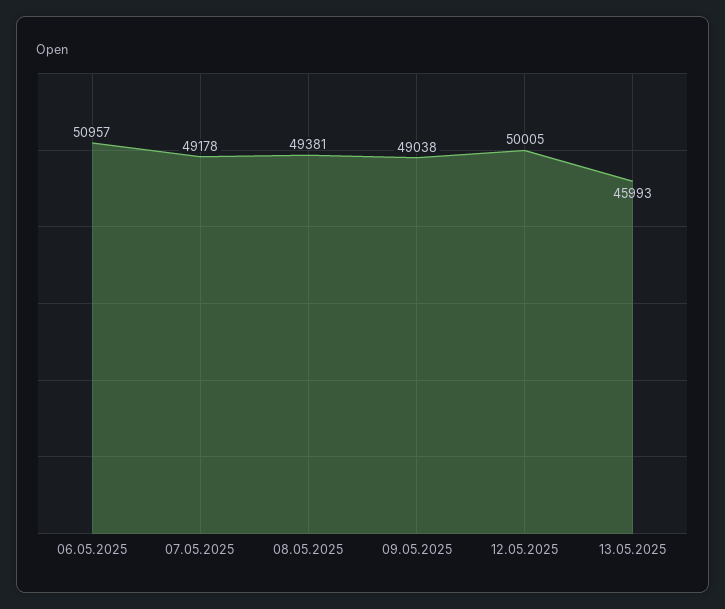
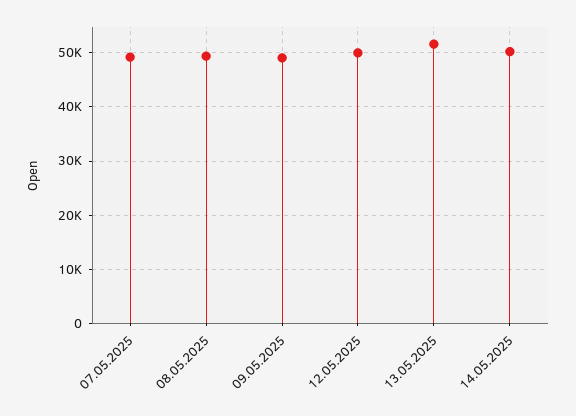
06.05.2025: 50957 -> none
13.05.2025: 45993 -> 52000
14.05.2025: none -> 50000

